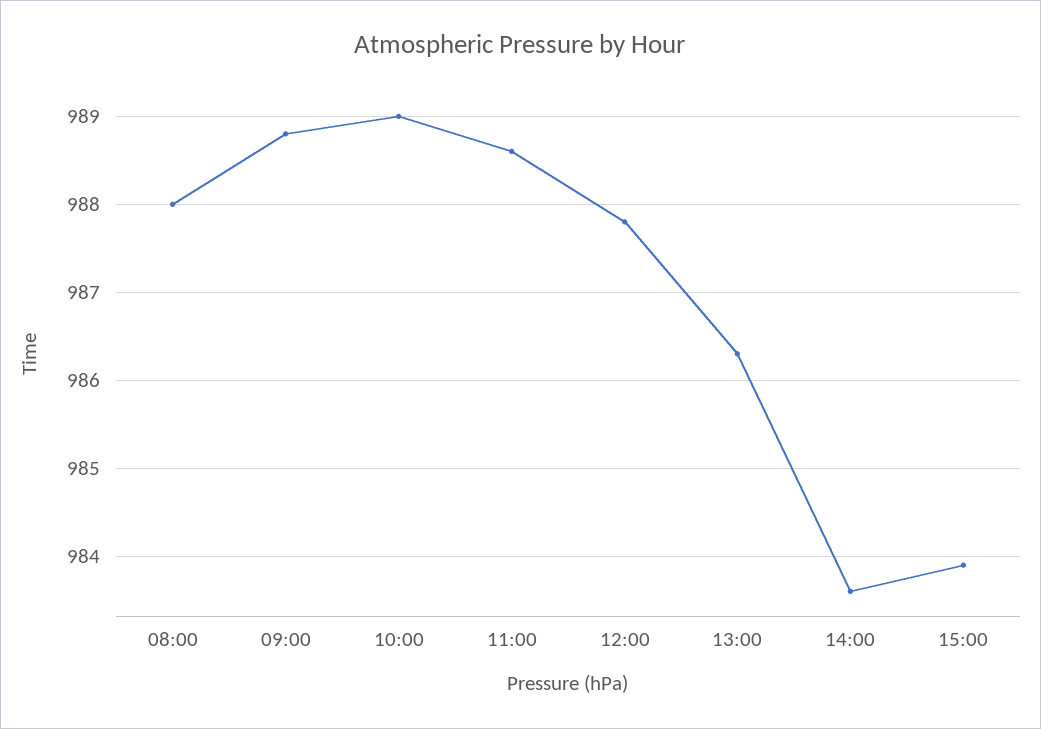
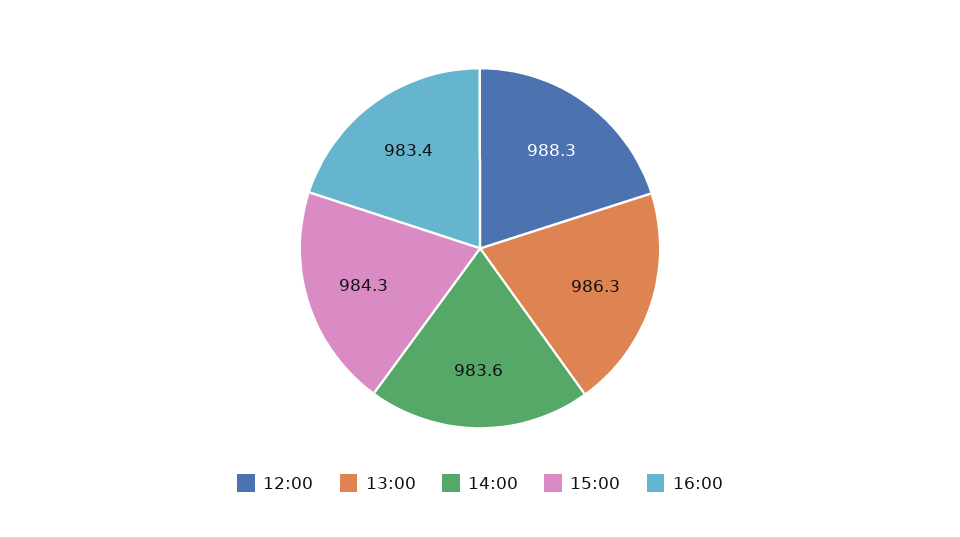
08:00: 988 -> none
09:00: 988.8 -> none
10:00: 989 -> none
11:00: 988.6 -> none
12:00: 987.8 -> 988.3
15:00: 983.9 -> 984.3
16:00: none -> 983.4

